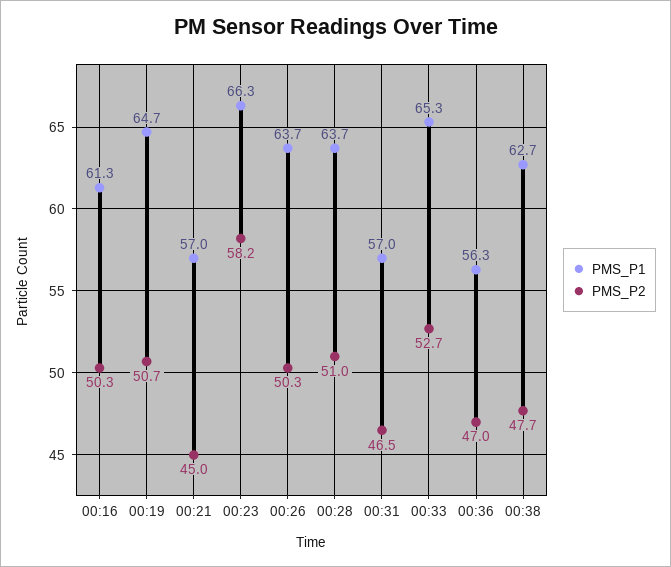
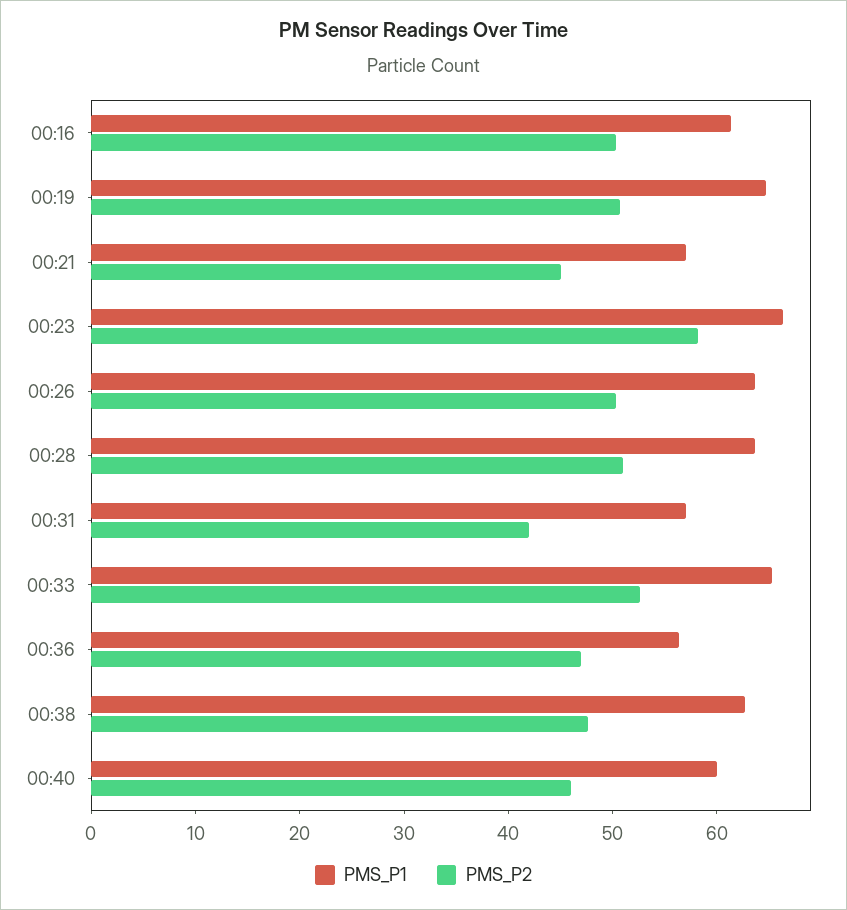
PMS_P2, 00:31: 46.5 -> 42
PMS_P1, 00:40: none -> 60
PMS_P2, 00:40: none -> 46

